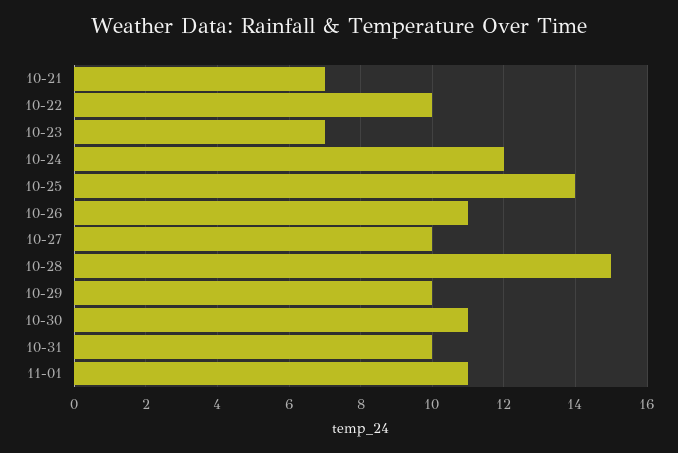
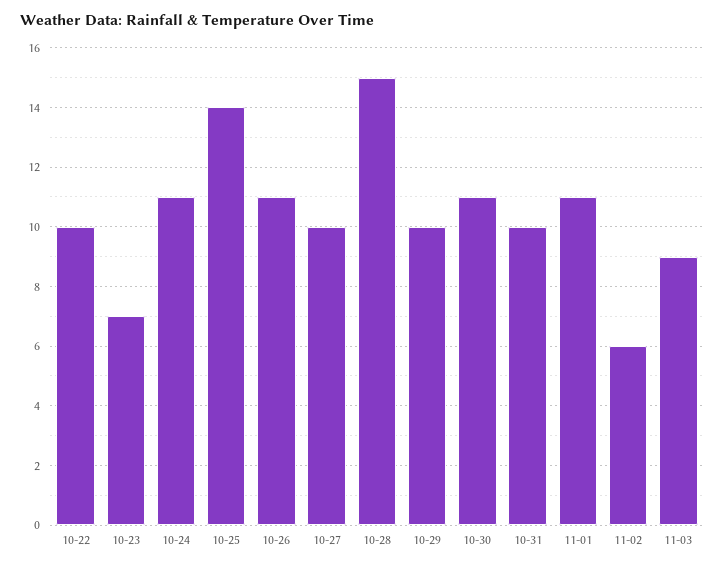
10-21: 7 -> none
10-24: 12 -> 11
11-02: none -> 6
11-03: none -> 9

